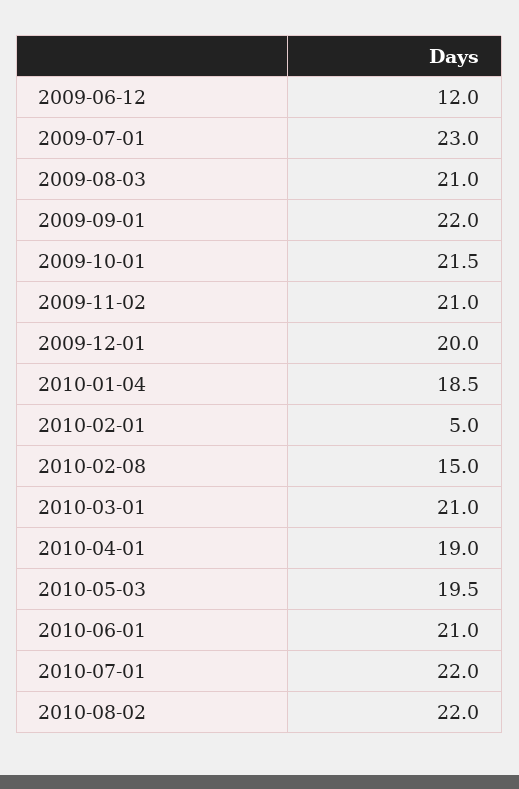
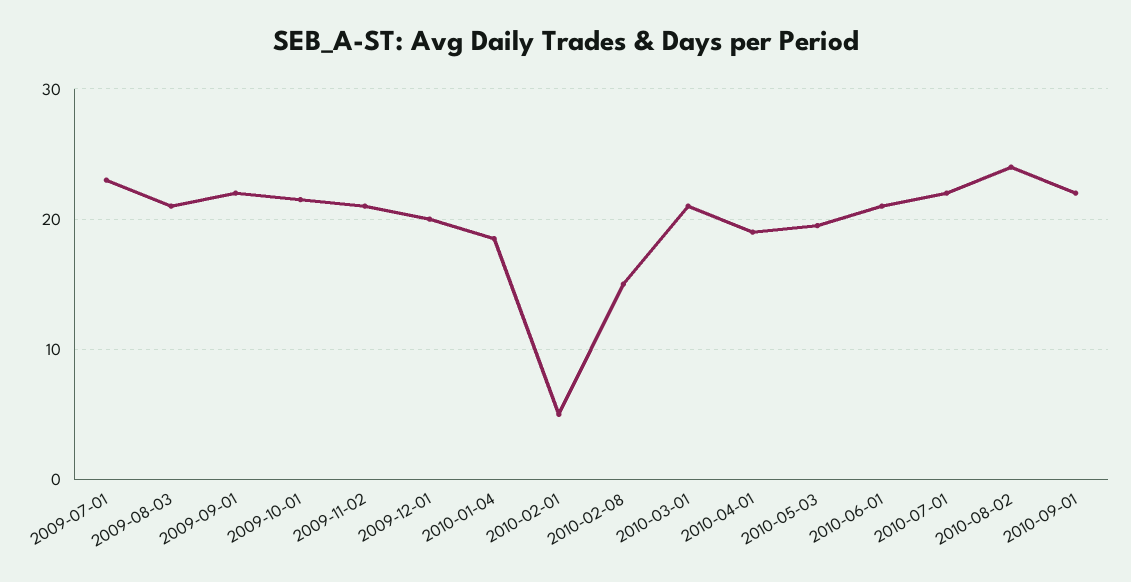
2009-06-12: 12 -> none
2010-08-02: 22 -> 24
2010-09-01: none -> 22

